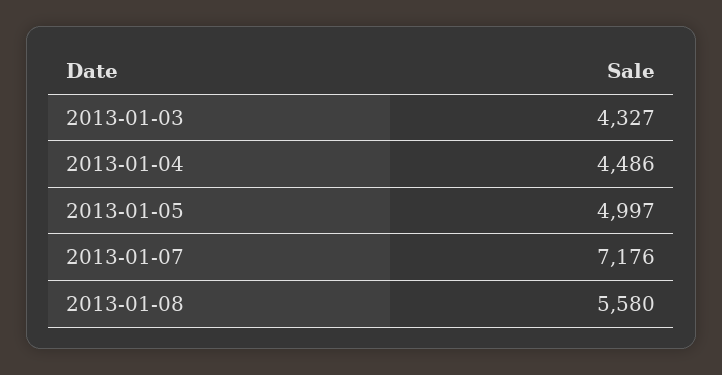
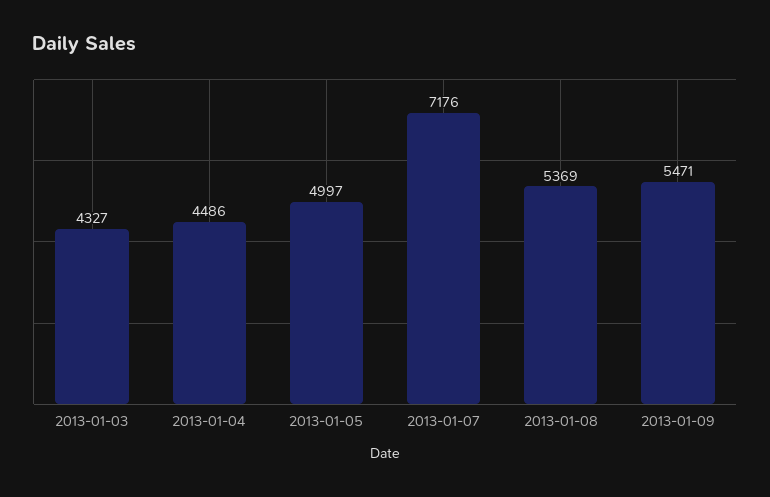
2013-01-08: 5580 -> 5369
2013-01-09: none -> 5471

